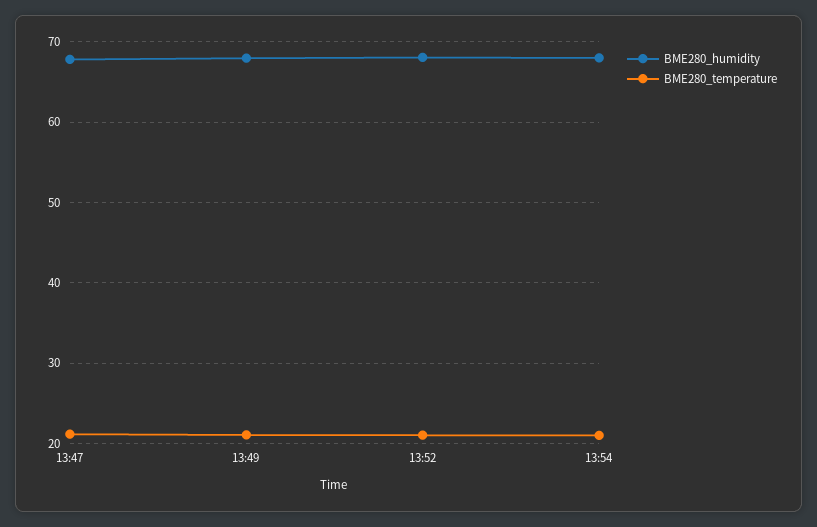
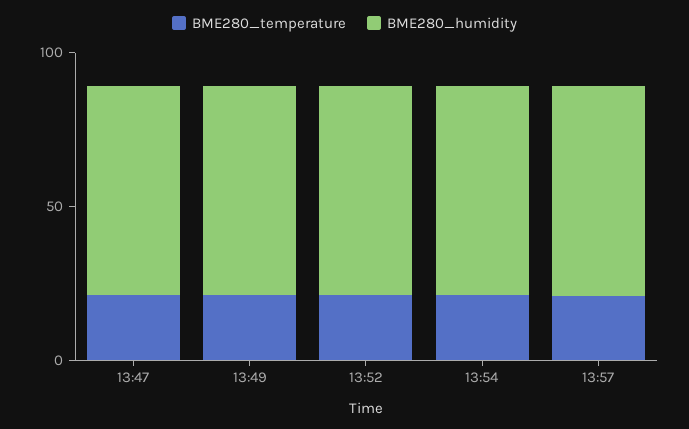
BME280_temperature, 13:57: none -> 20
BME280_humidity, 13:57: none -> 70

